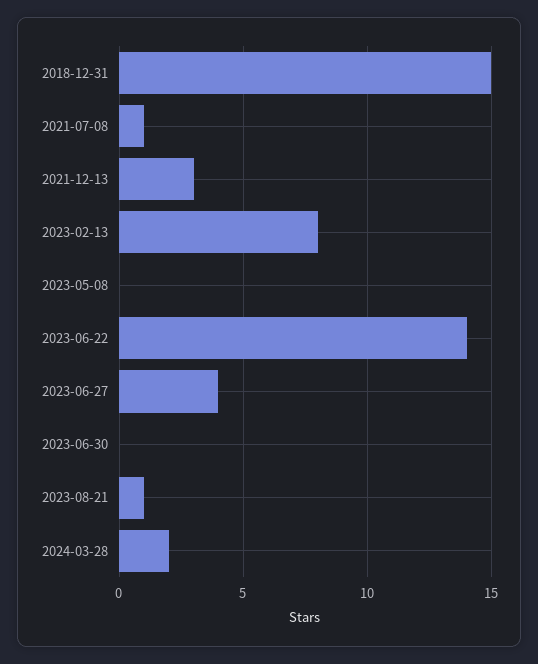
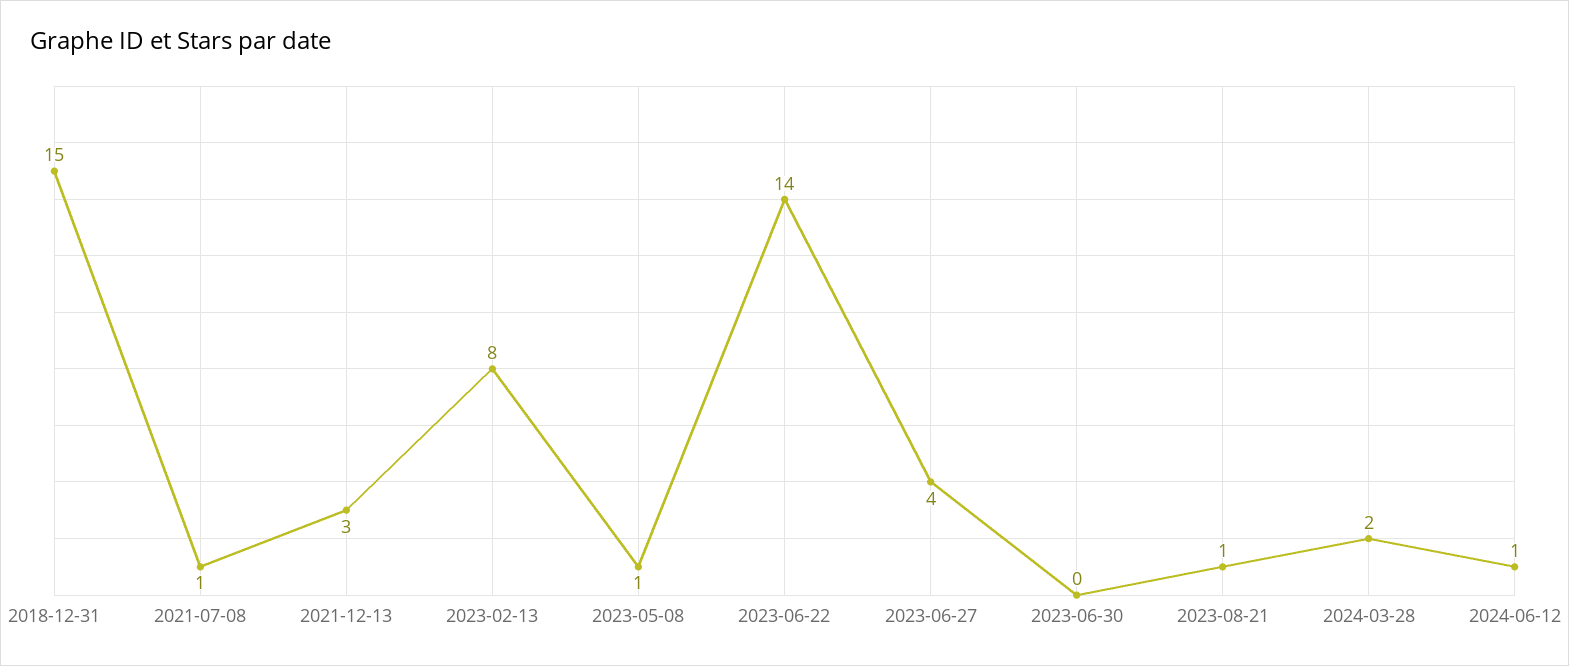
2023-05-08: 0 -> 1
2024-06-12: none -> 1

